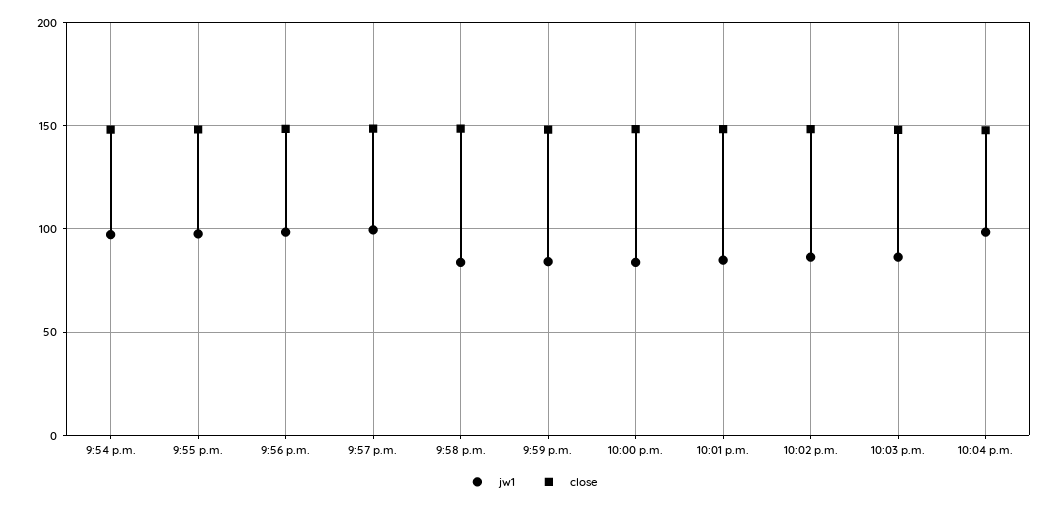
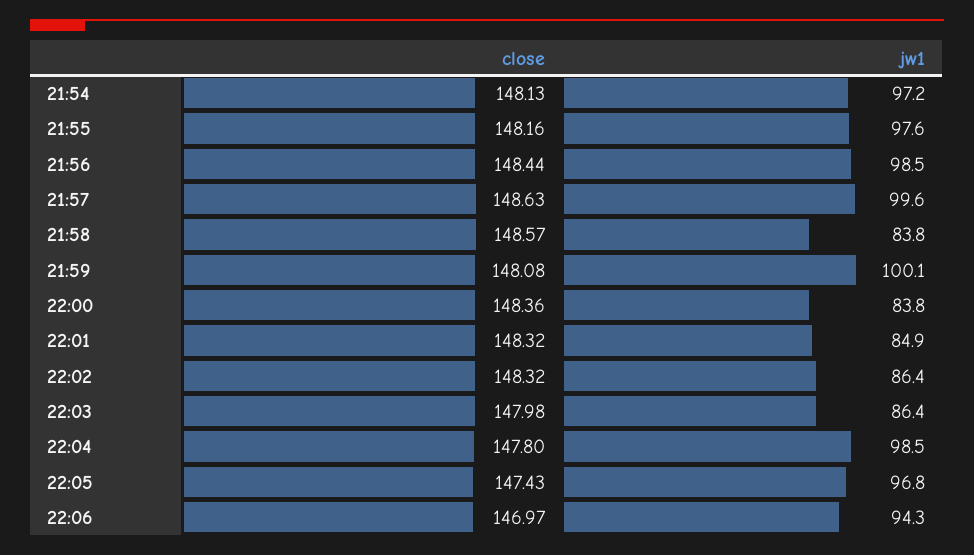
jw1, 9:59 p.m.: 85 -> 100.1
close, 22:05: none -> 147.43
jw1, 22:05: none -> 96.8
close, 22:06: none -> 146.97
jw1, 22:06: none -> 94.3

